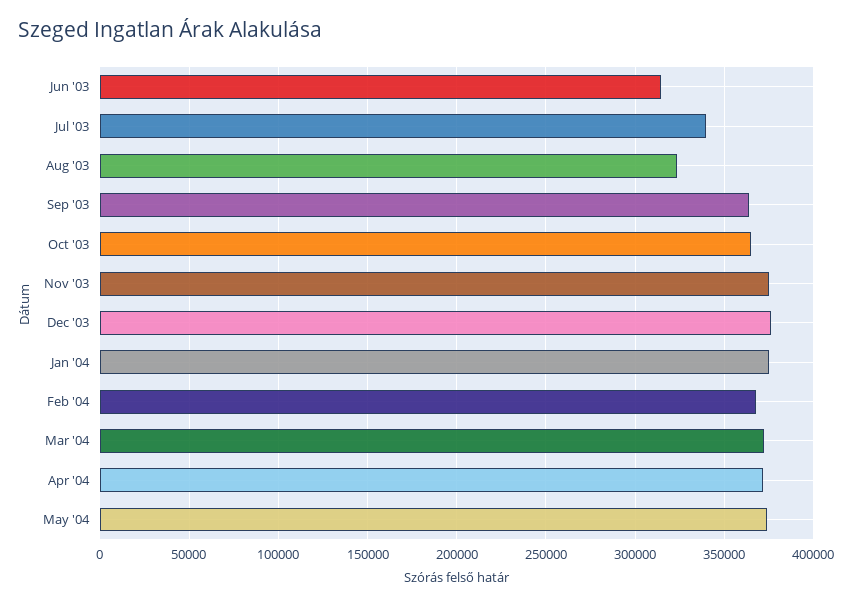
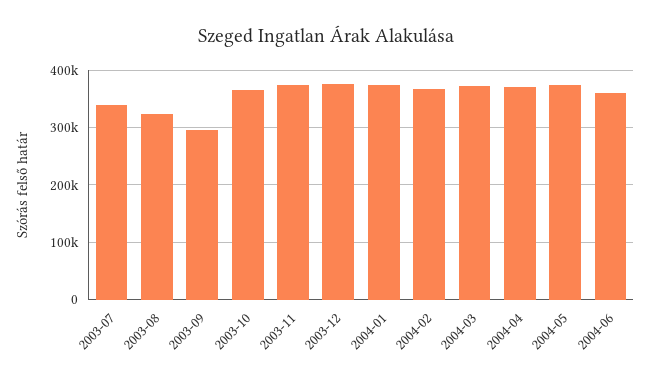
Jun '03: 315000 -> none
Sep '03: 365000 -> 300000
2004-06: none -> 360000

